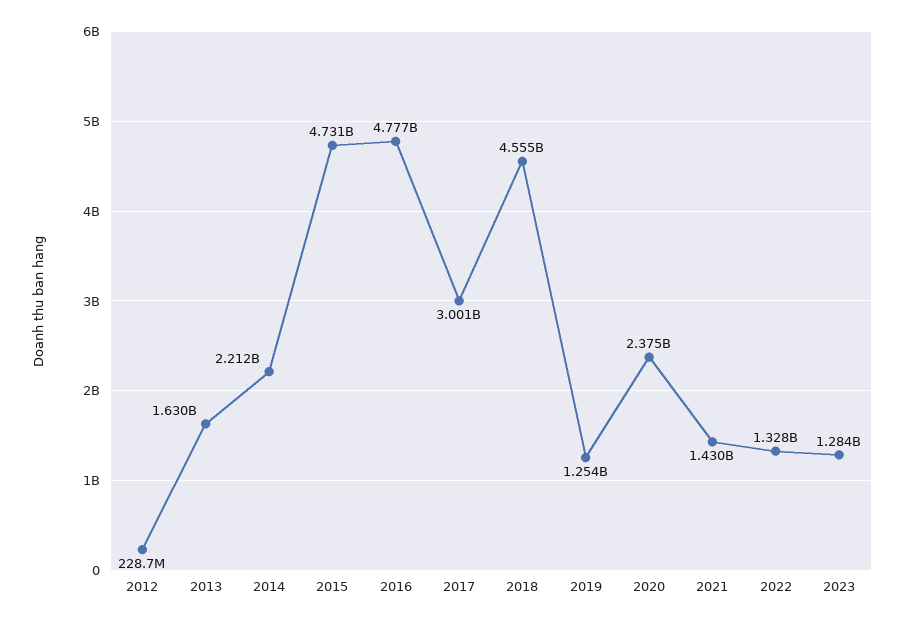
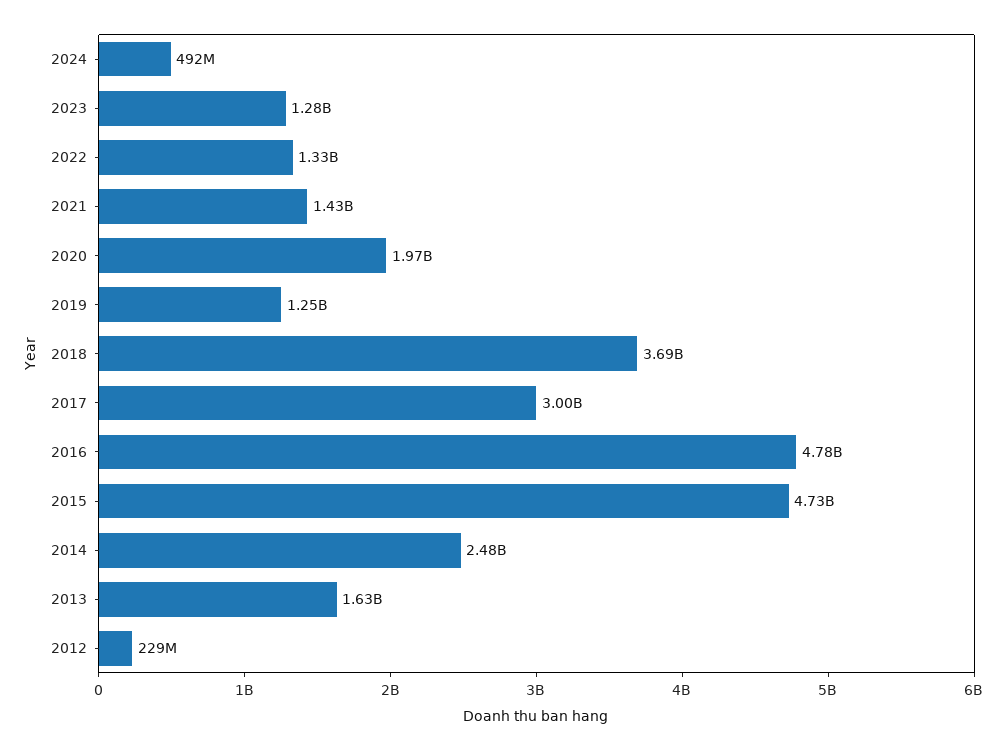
2014: 2212000000 -> 2480000000
2018: 4555000000 -> 3690000000
2020: 2375000000 -> 1970000000
2024: none -> 492000000

